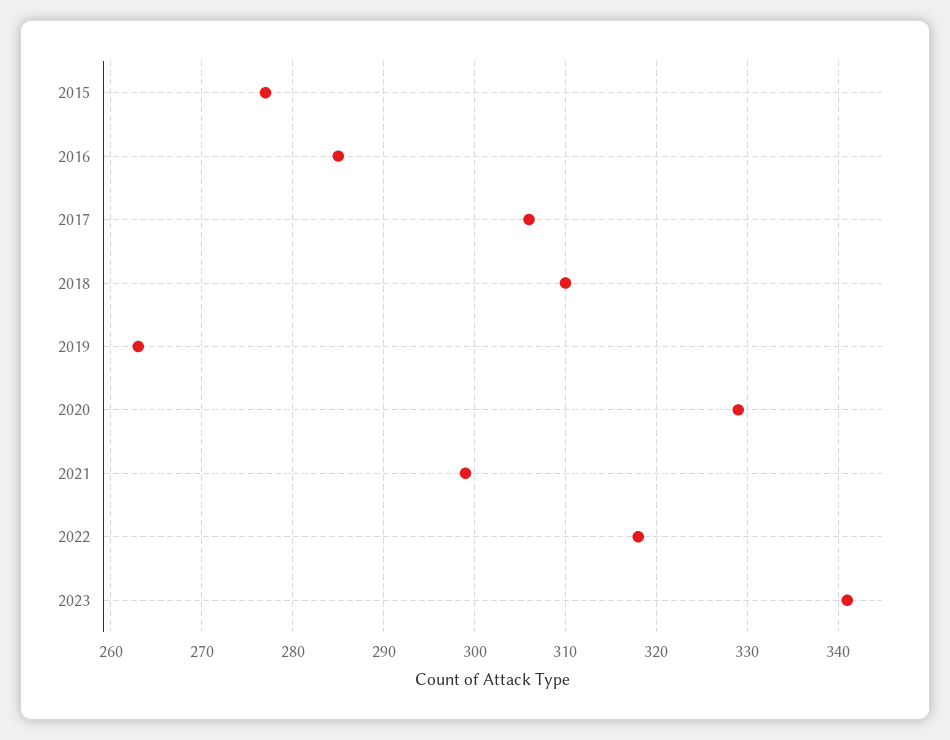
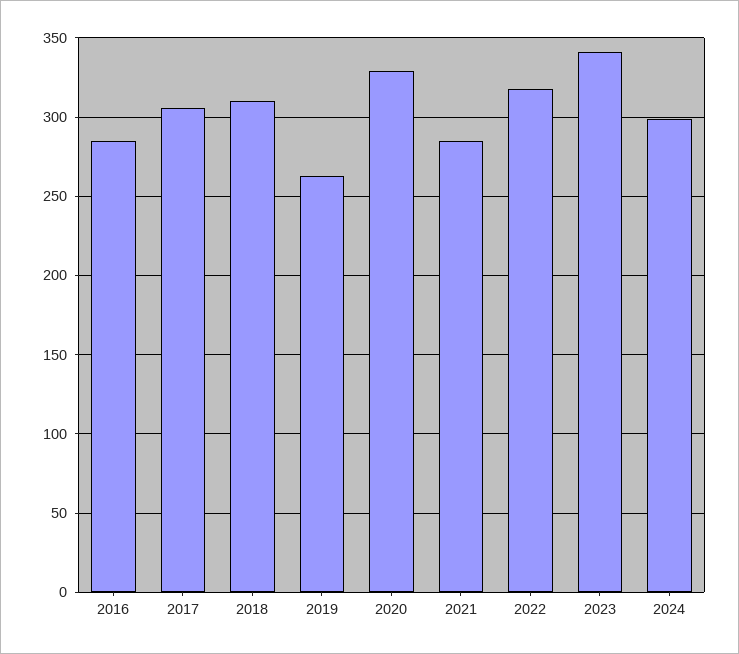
2015: 277 -> none
2021: 299 -> 285
2024: none -> 300

